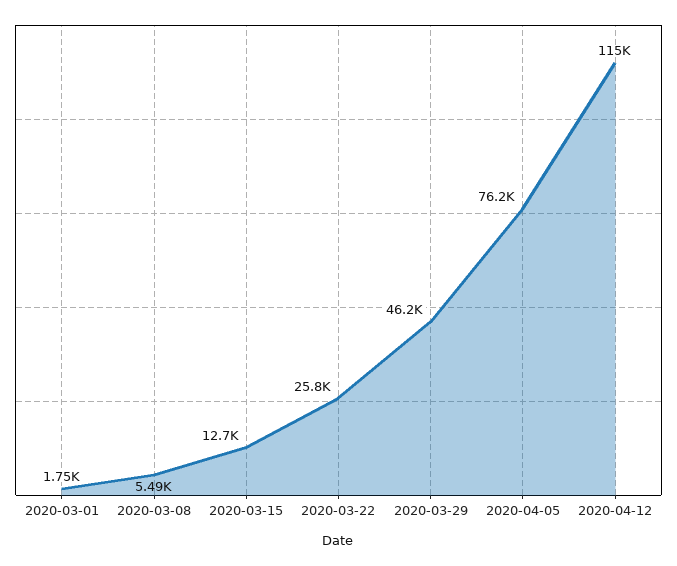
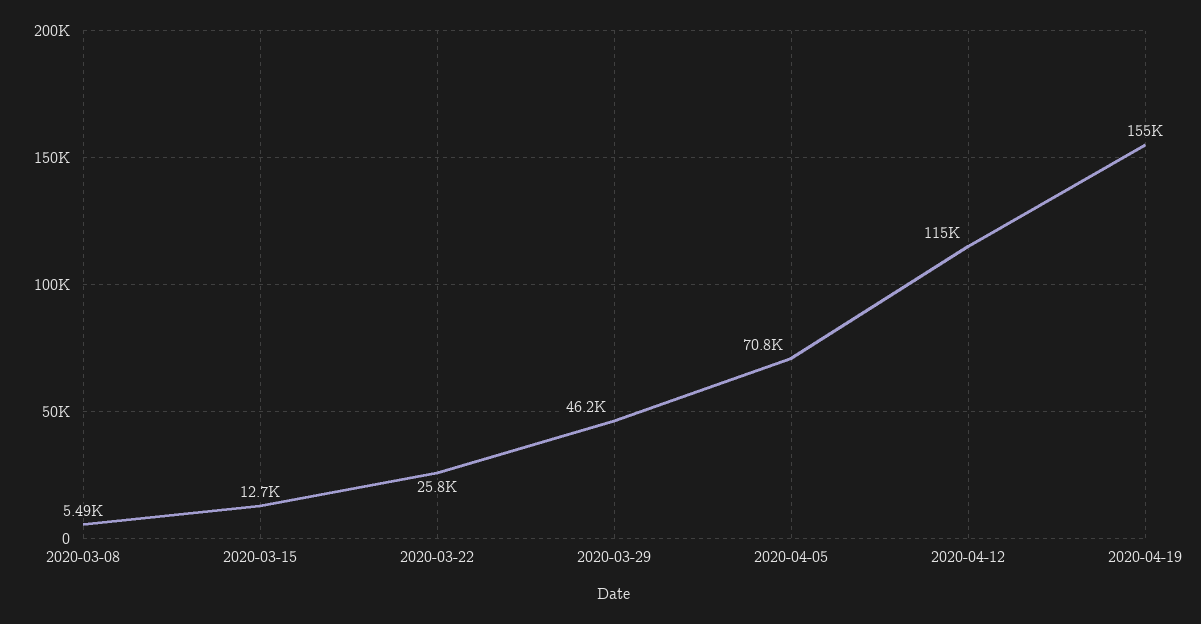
2020-03-01: 1750 -> none
2020-04-05: 76200 -> 70800
2020-04-19: none -> 155000

